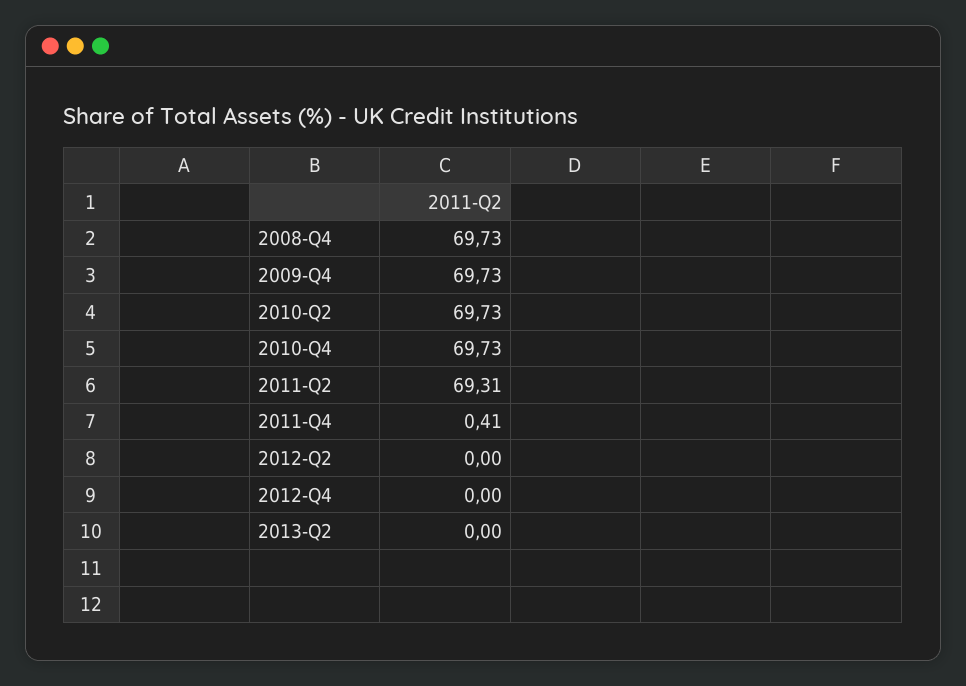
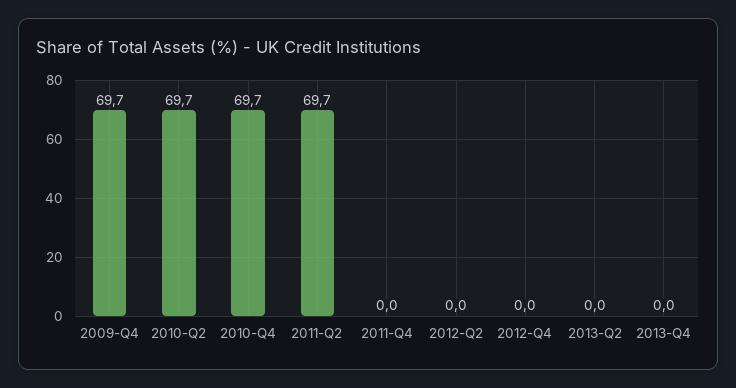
2008-Q4: 69.73 -> none
2011-Q2: 69.31 -> 69.7
2011-Q4: 0.41 -> 0
2013-Q4: none -> 0

